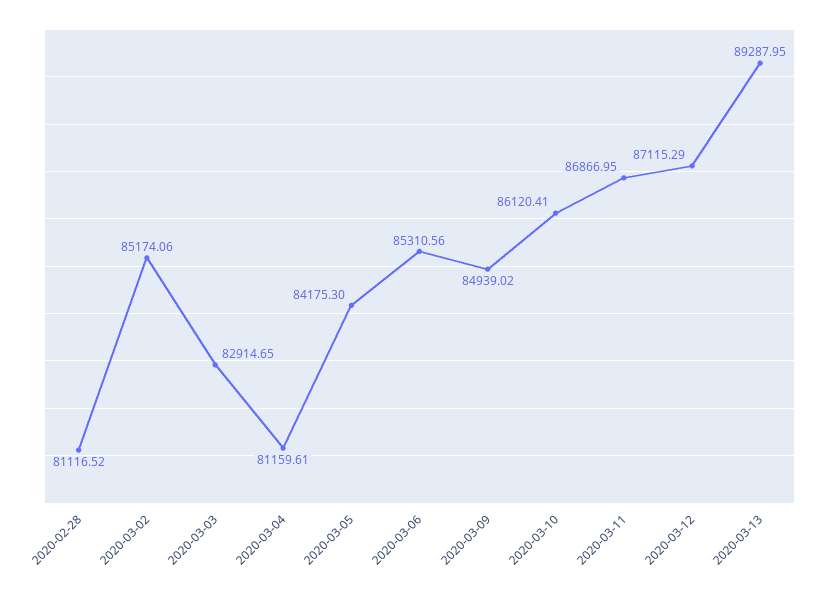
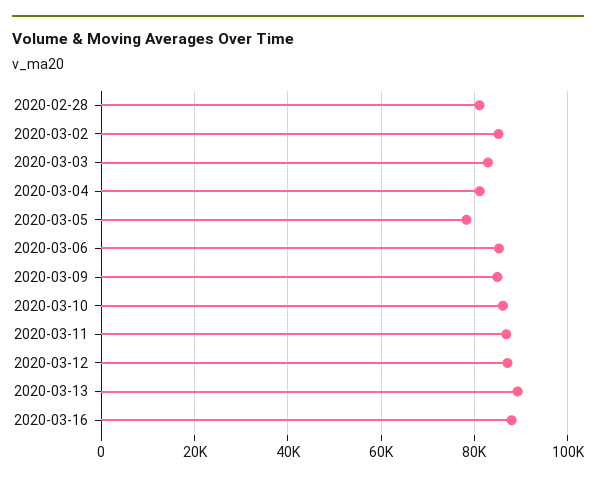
2020-03-05: 84175.3 -> 78000
2020-03-16: none -> 88000

